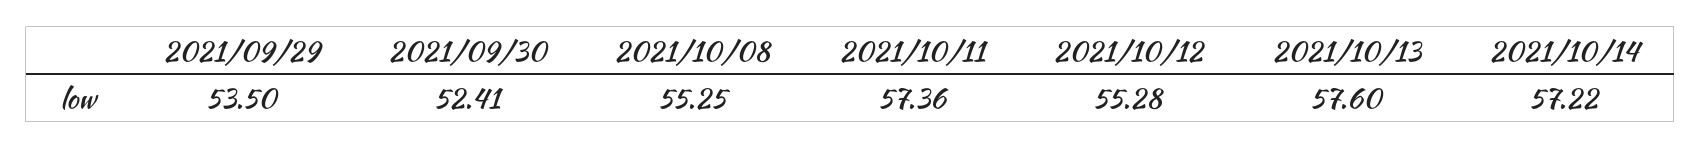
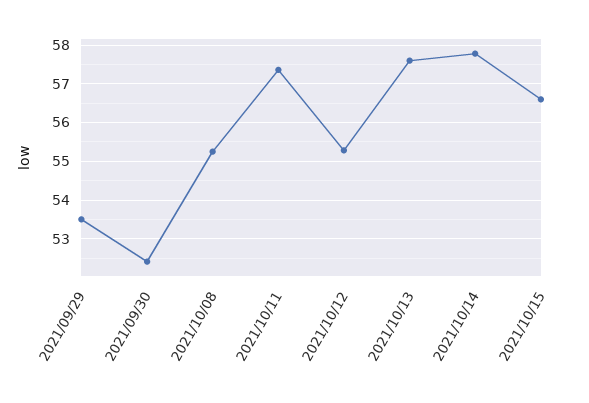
2021/10/14: 57.22 -> 57.8
2021/10/15: none -> 56.6

